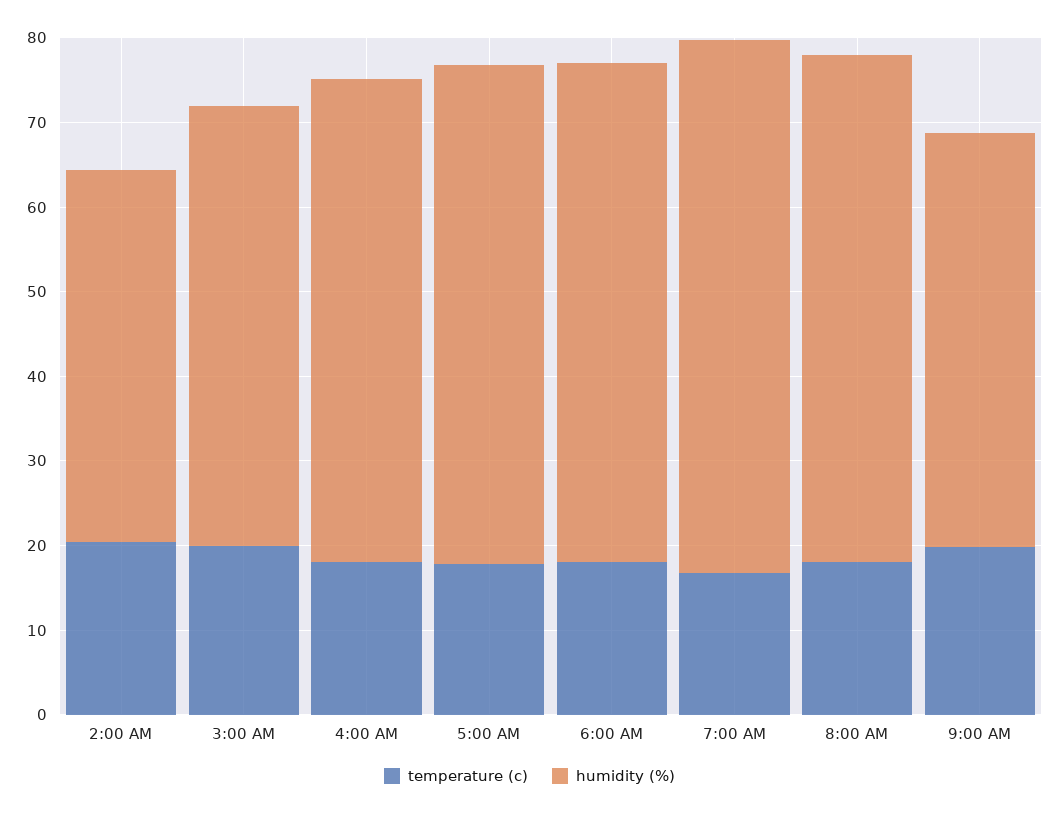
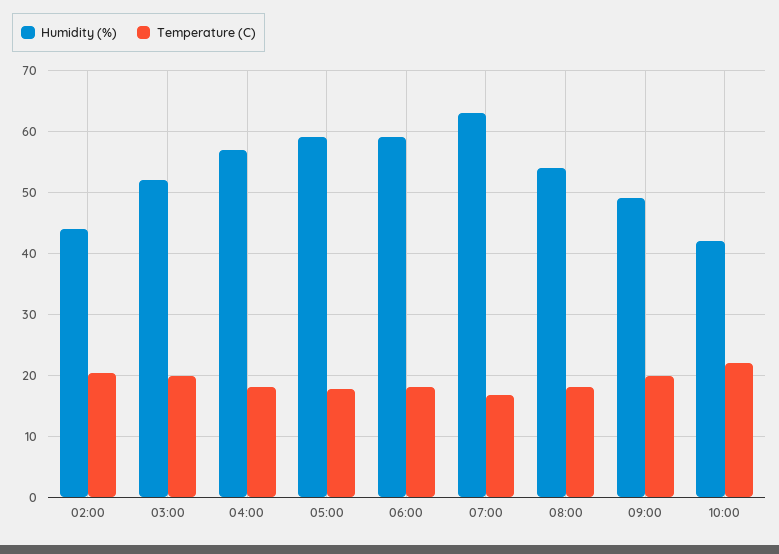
humidity (%), 8:00 AM: 60 -> 54
humidity (%), 10:00: none -> 42
temperature (c), 10:00: none -> 22

